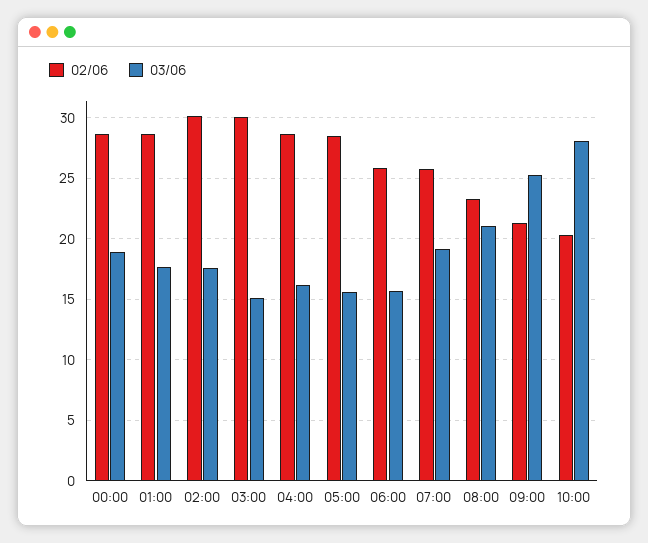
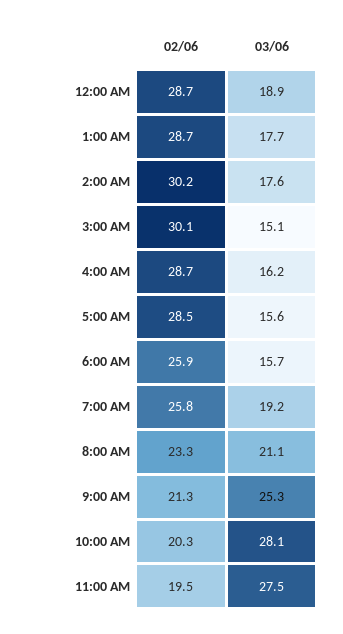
02/06, 11:00 AM: none -> 19.5
03/06, 11:00 AM: none -> 27.5

